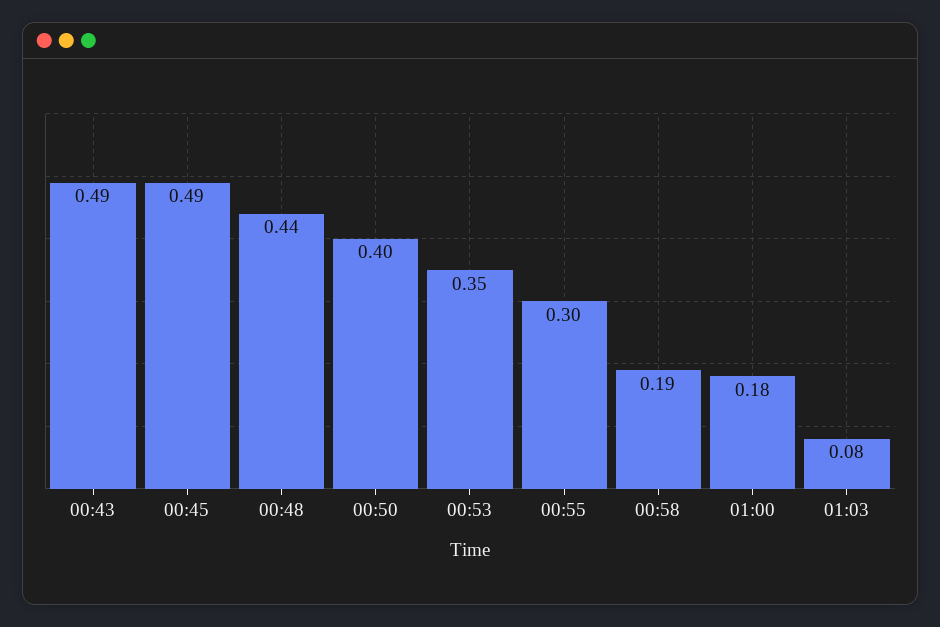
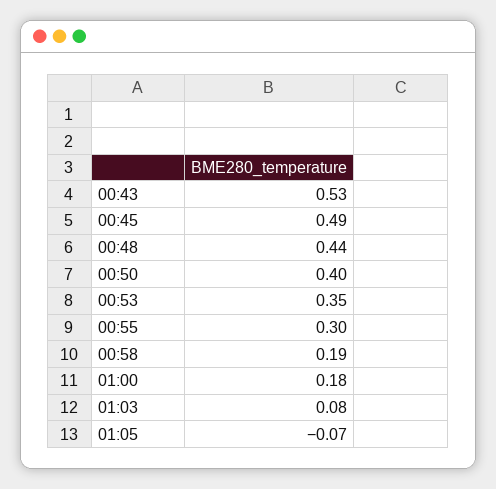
00:43: 0.49 -> 0.53
01:05: none -> -0.07

